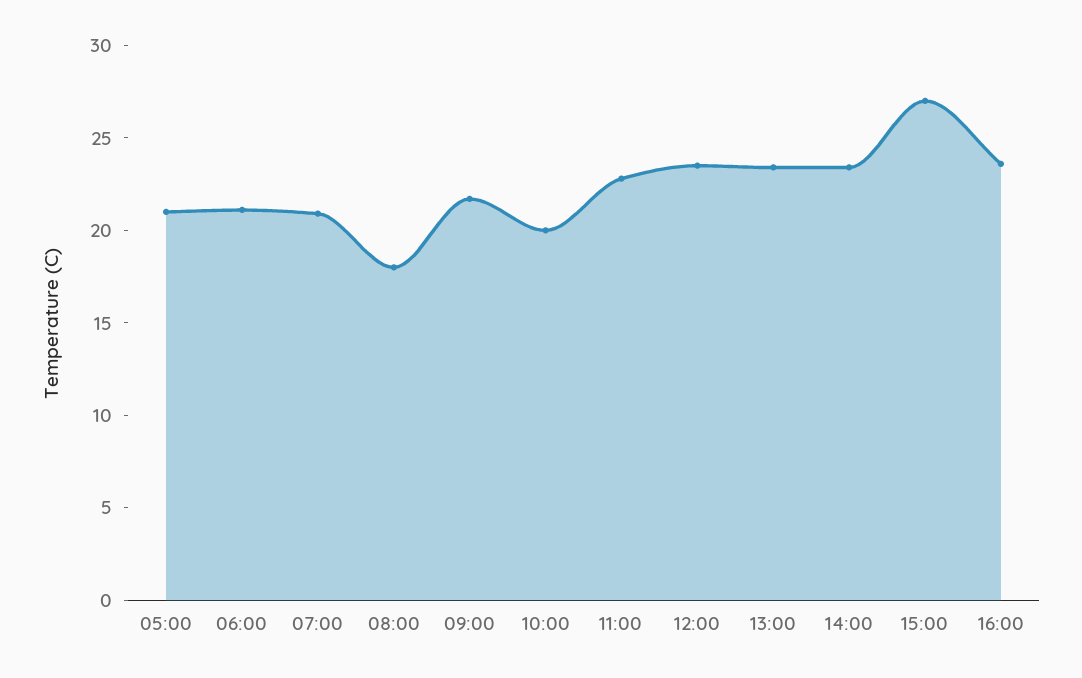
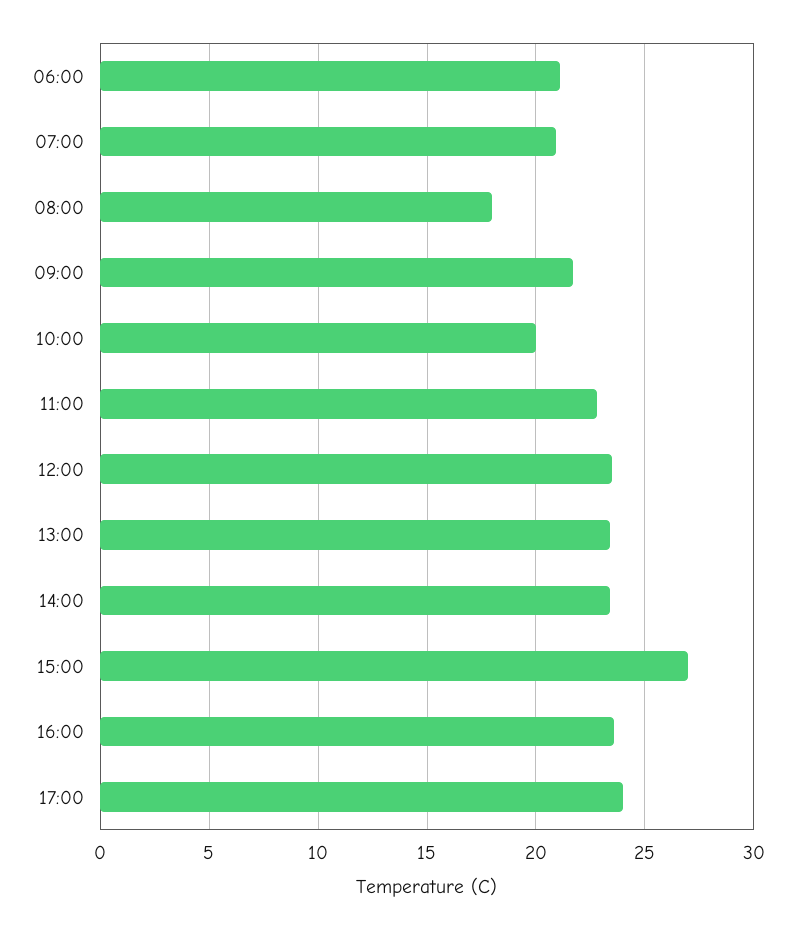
05:00: 21 -> none
17:00: none -> 24

